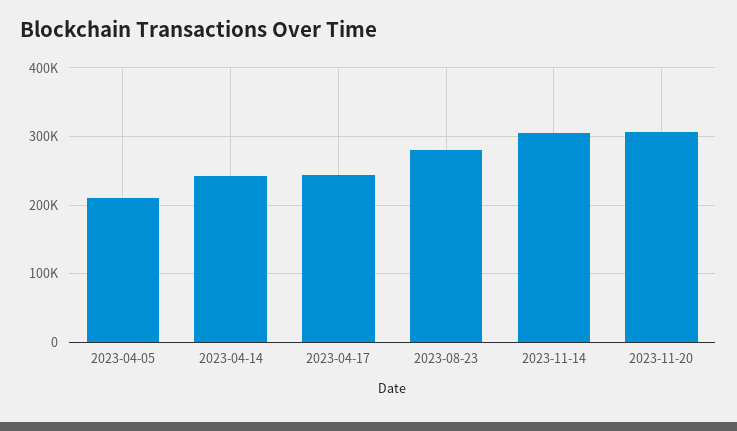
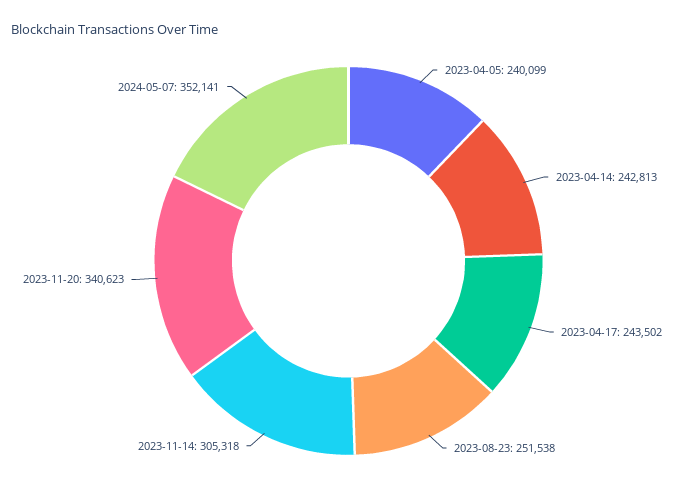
2023-04-05: 210000 -> 240099
2023-08-23: 280000 -> 251538
2023-11-20: 310000 -> 340623
2024-05-07: none -> 352141

